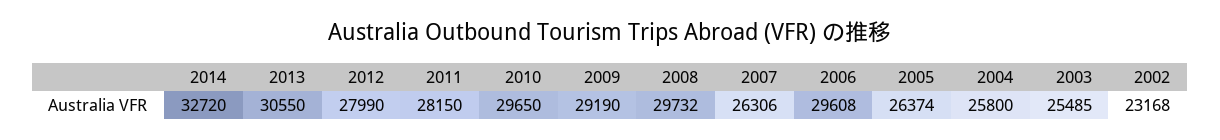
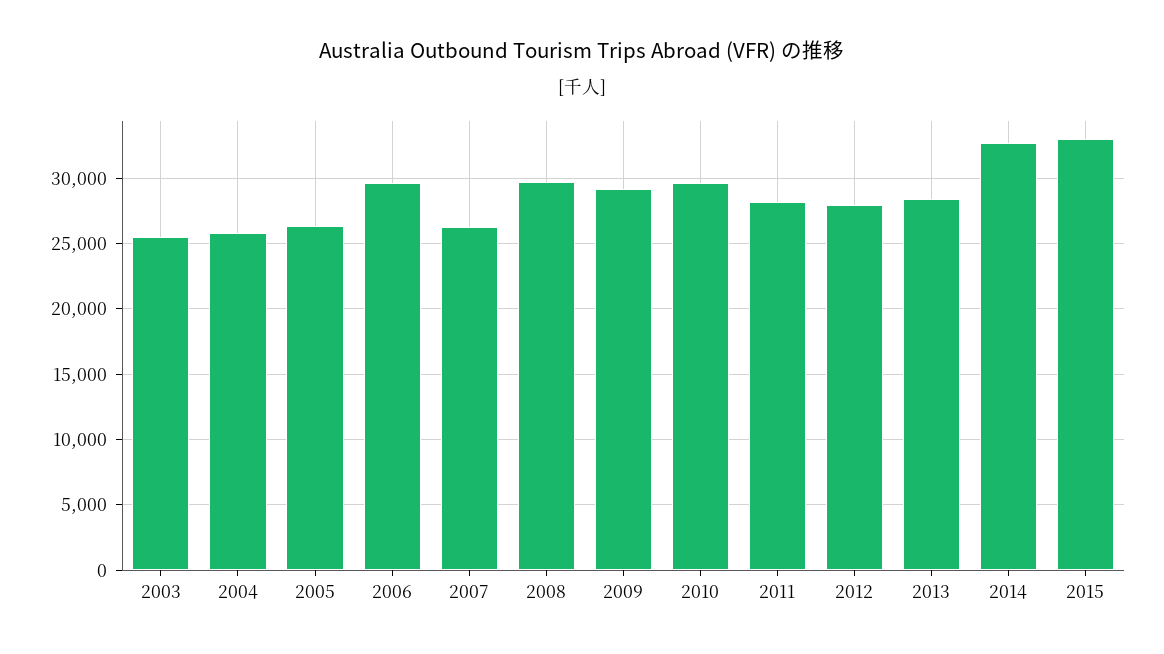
2013: 30550 -> 28500
2002: 23168 -> none
2015: none -> 33000

